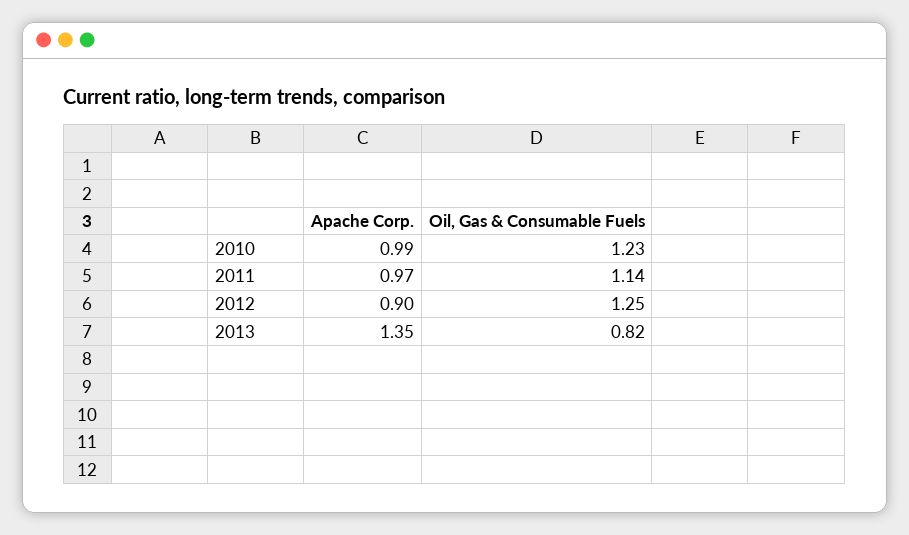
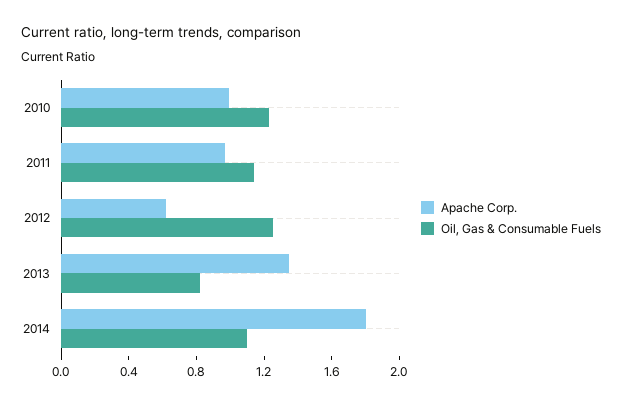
Apache Corp., 2012: 0.9 -> 0.6
Apache Corp., 2014: none -> 1.8
Oil, Gas & Consumable Fuels, 2014: none -> 1.1

